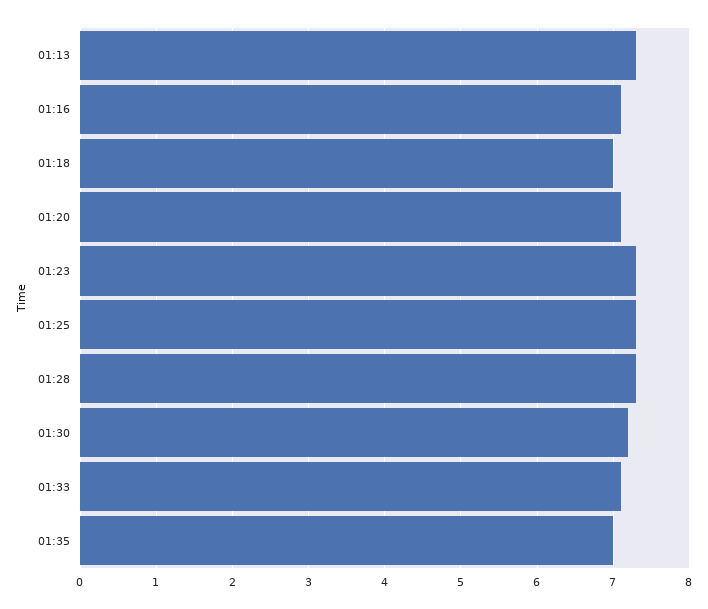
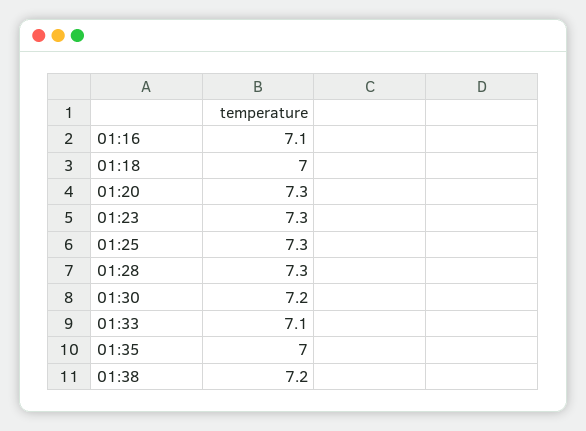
01:13: 7.3 -> none
01:20: 7.1 -> 7.3
01:38: none -> 7.2

